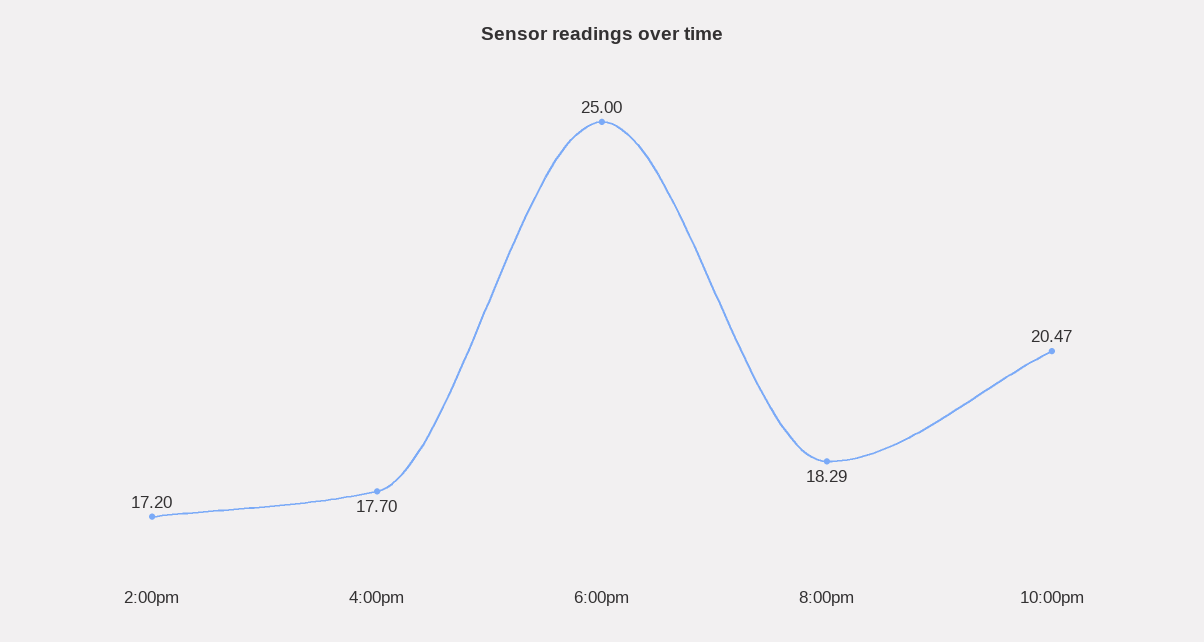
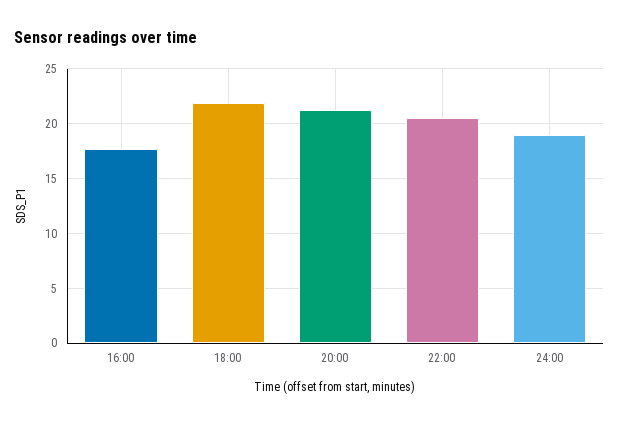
2:00pm: 17.2 -> none
6:00pm: 25 -> 22
8:00pm: 18.29 -> 21
24:00: none -> 19

